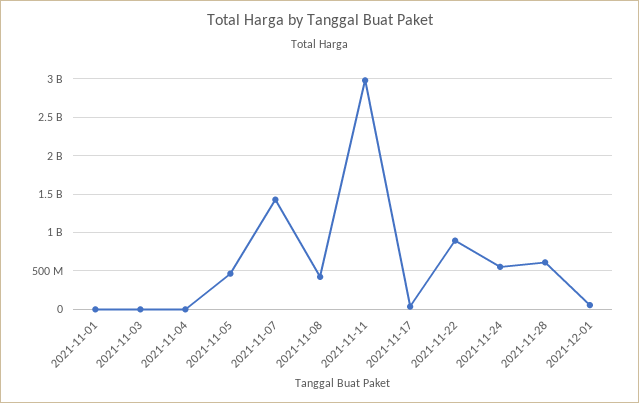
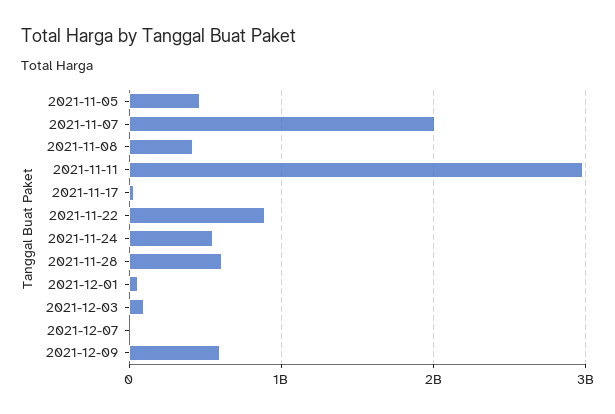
2021-11-01: 0 -> none
2021-11-03: 0 -> none
2021-11-04: 0 -> none
2021-11-07: 1400000000 -> 2000000000
2021-12-03: none -> 100000000
2021-12-07: none -> 0
2021-12-09: none -> 600000000

